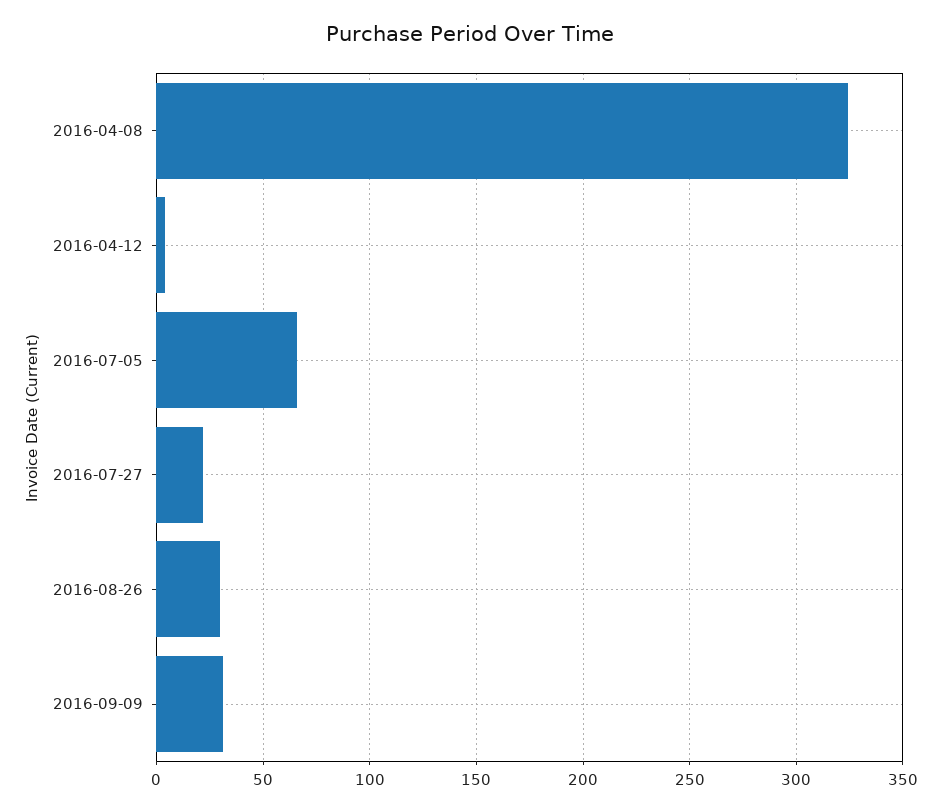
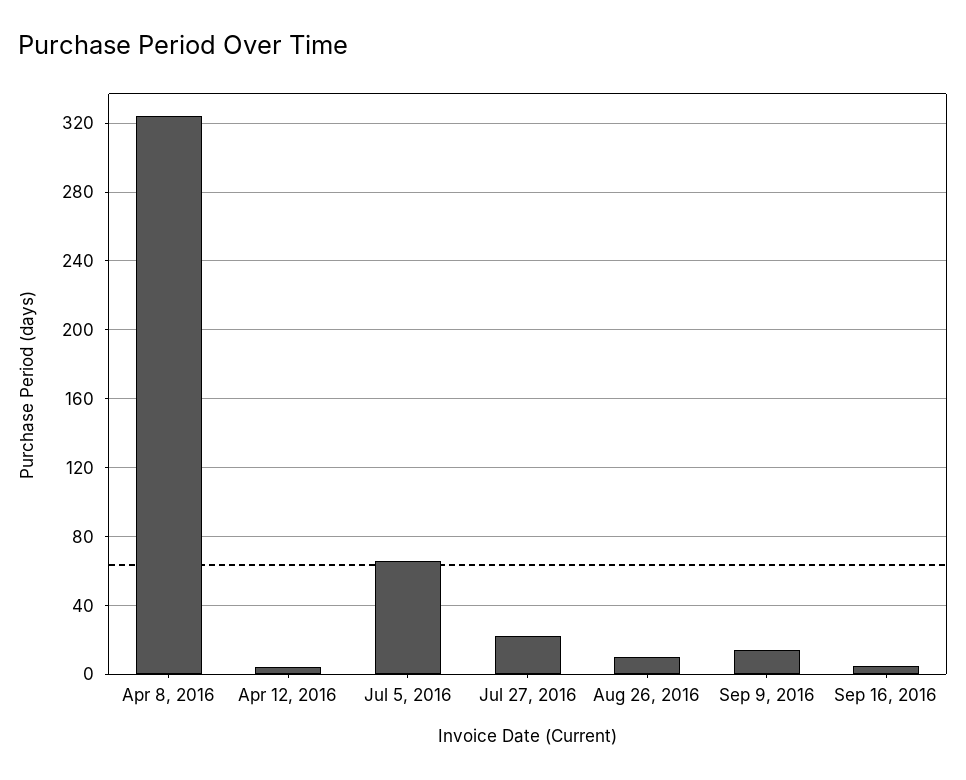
2016-08-26: 30 -> 10
2016-09-09: 30 -> 15
Sep 16, 2016: none -> 5

